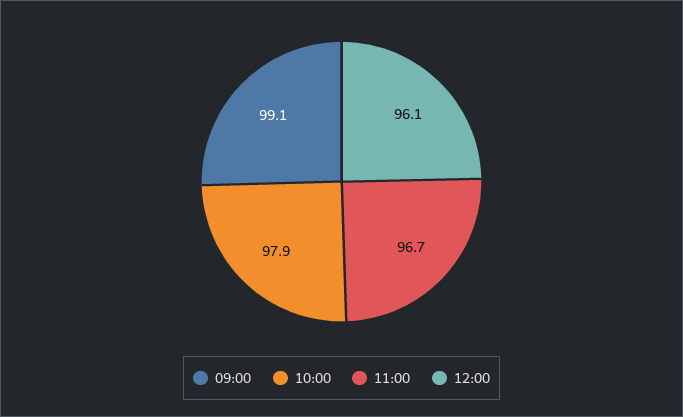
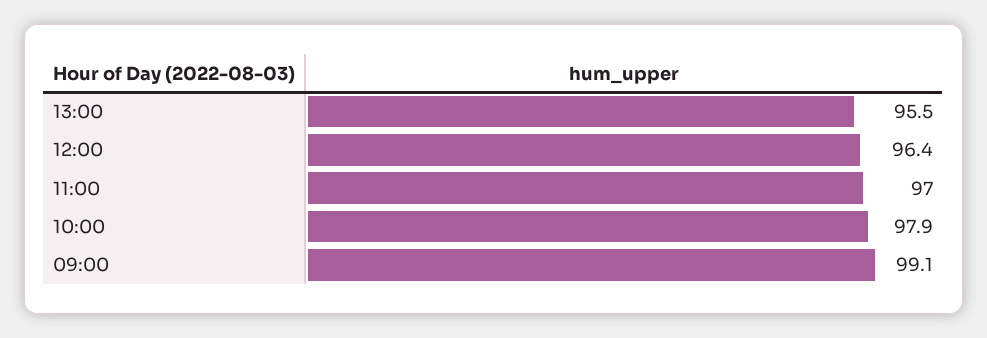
11:00: 96.7 -> 97
12:00: 96.1 -> 96.4
13:00: none -> 95.5

